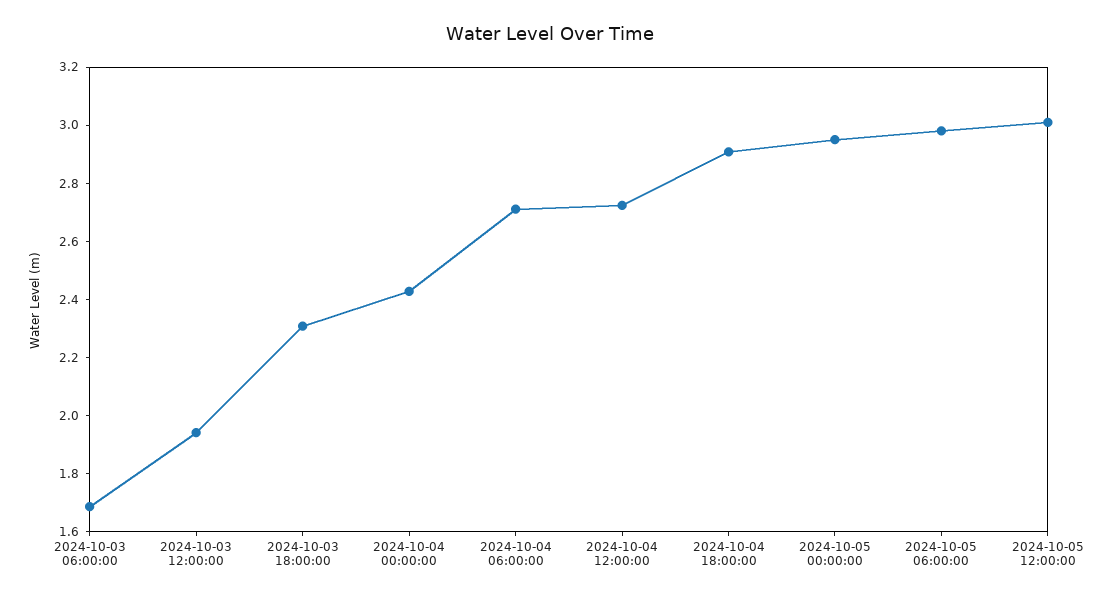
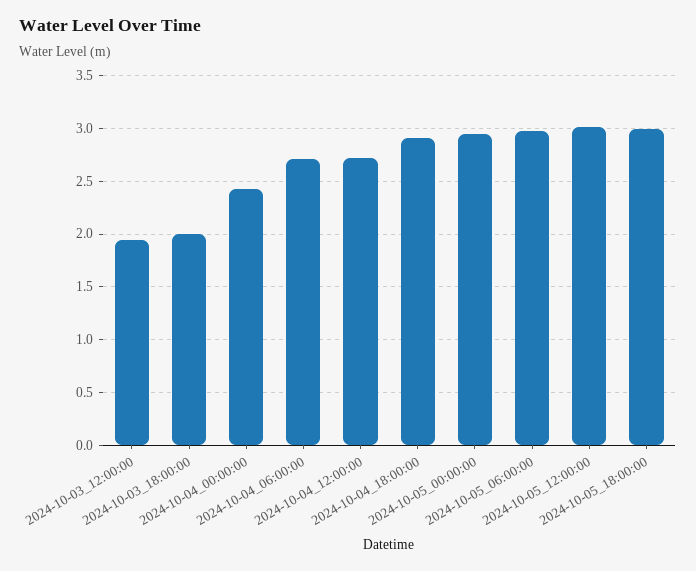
2024-10-03 06:00:00: 1.7 -> none
2024-10-03 18:00:00: 2.3 -> 2
2024-10-05_18:00:00: none -> 3

